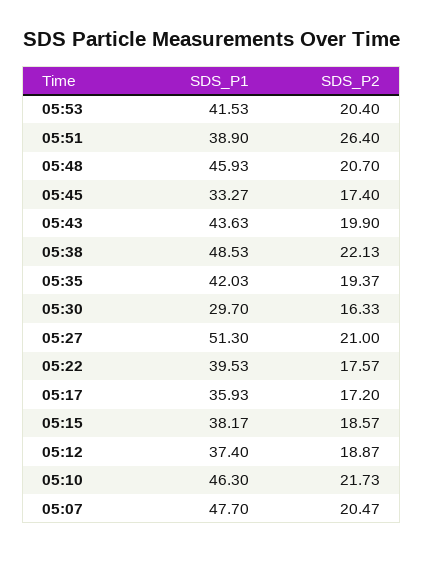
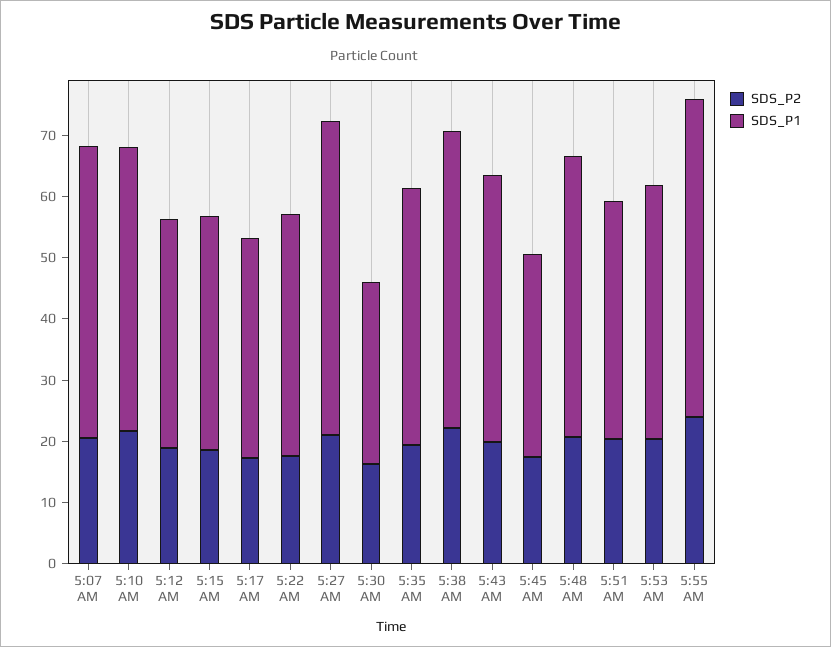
SDS_P2, 05:51: 26.4 -> 20
SDS_P2, 5:55 AM: none -> 24
SDS_P1, 5:55 AM: none -> 52

